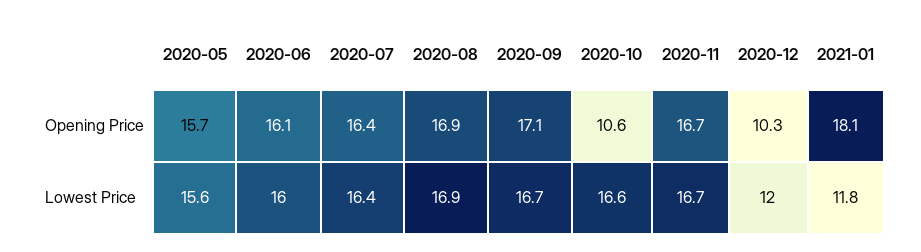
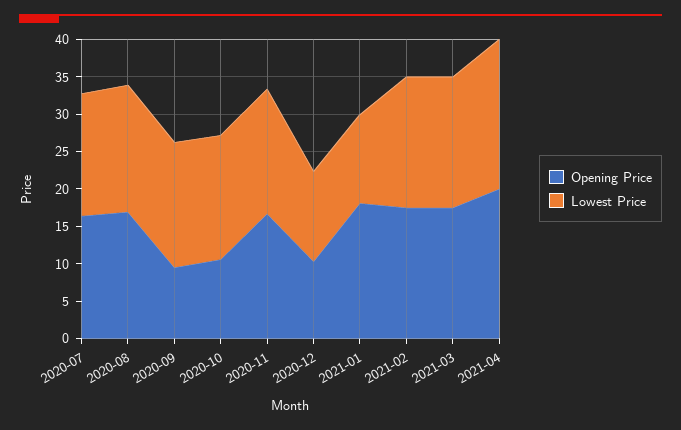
Opening Price, 2020-05: 15.7 -> none
Opening Price, 2020-06: 16.1 -> none
Opening Price, 2020-09: 17.1 -> 10
Lowest Price, 2020-05: 15.6 -> none
Lowest Price, 2020-06: 16 -> none
Opening Price, 2021-02: none -> 17.5
Lowest Price, 2021-02: none -> 17.5
Opening Price, 2021-03: none -> 17.5
Lowest Price, 2021-03: none -> 17.5
Opening Price, 2021-04: none -> 20
Lowest Price, 2021-04: none -> 20

